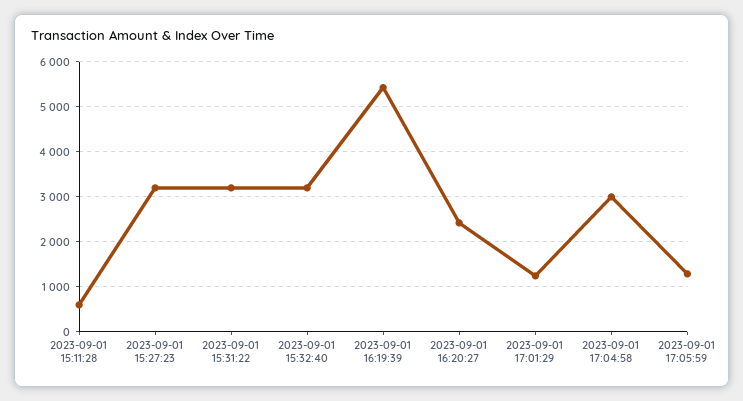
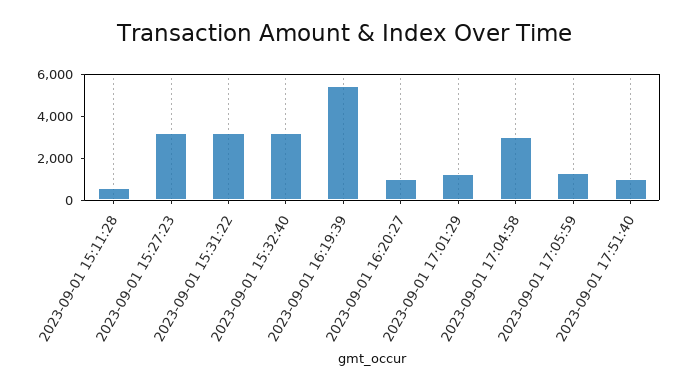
2023-09-01 16:20:27: 2400 -> 1000
2023-09-01 17:51:40: none -> 1000

